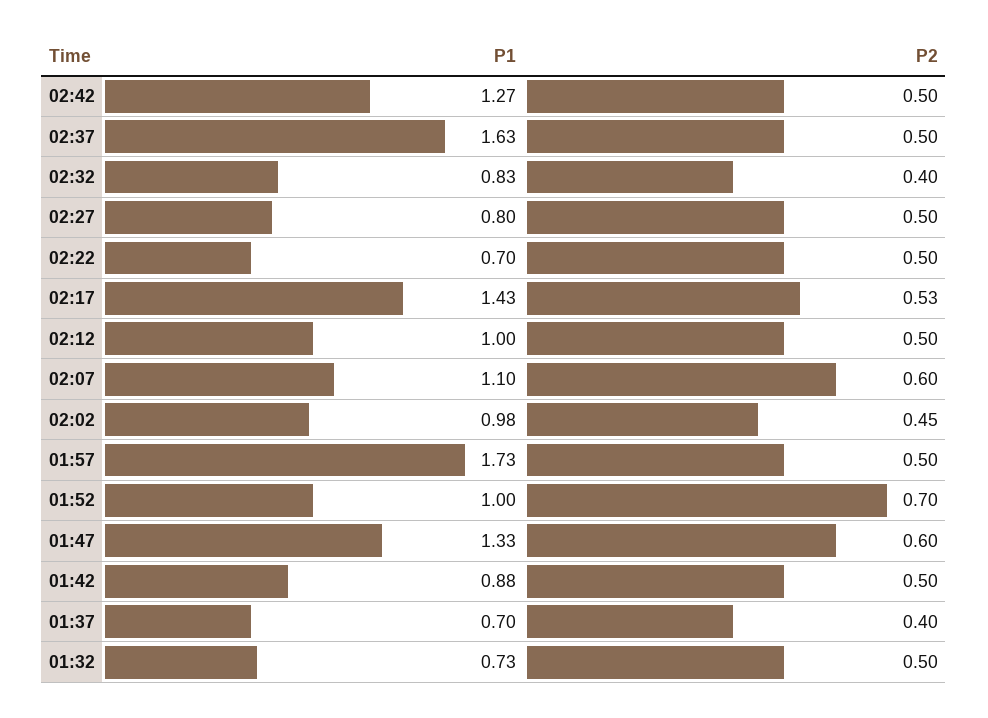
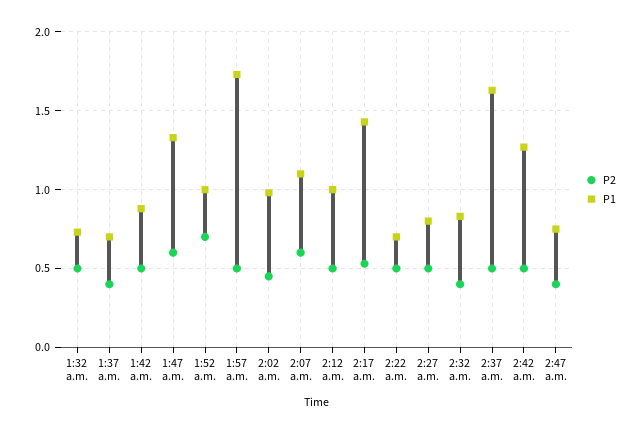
P2, 2:47 a.m.: none -> 0.4
P1, 2:47 a.m.: none -> 0.75

